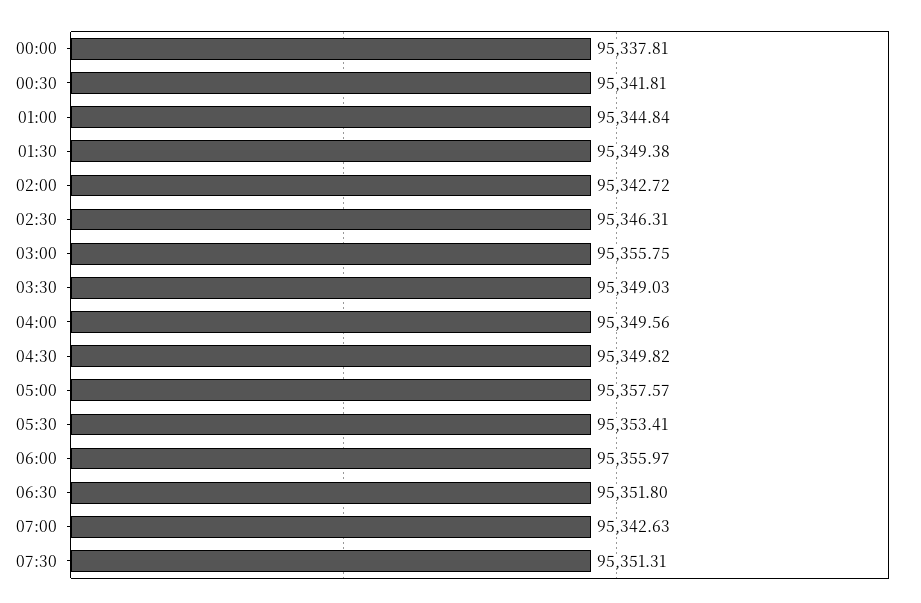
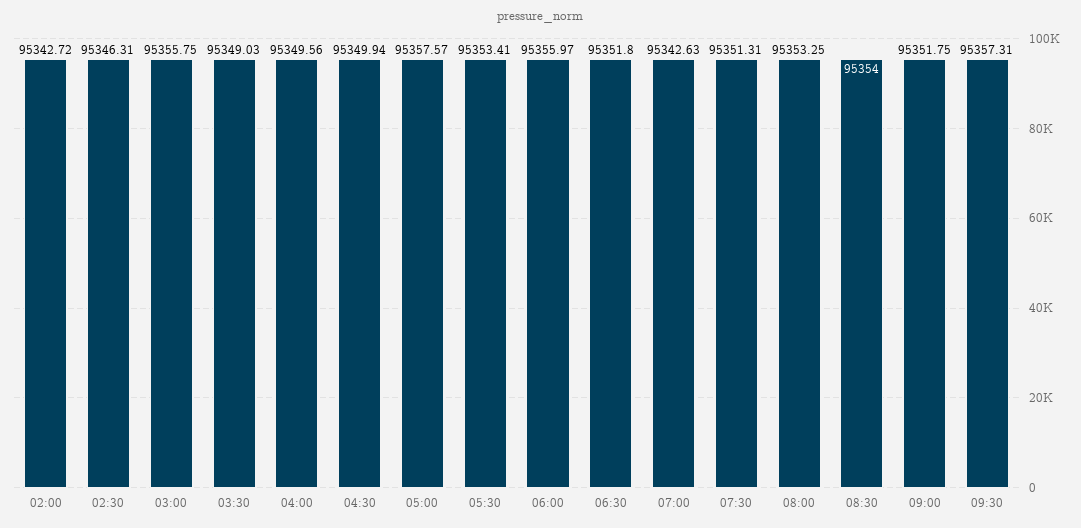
00:00: 95337.81 -> none
00:30: 95341.81 -> none
01:00: 95344.84 -> none
01:30: 95349.38 -> none
04:30: 95349.82 -> 95349.94
08:00: none -> 95353.25
08:30: none -> 95354
09:00: none -> 95351.75
09:30: none -> 95357.31

